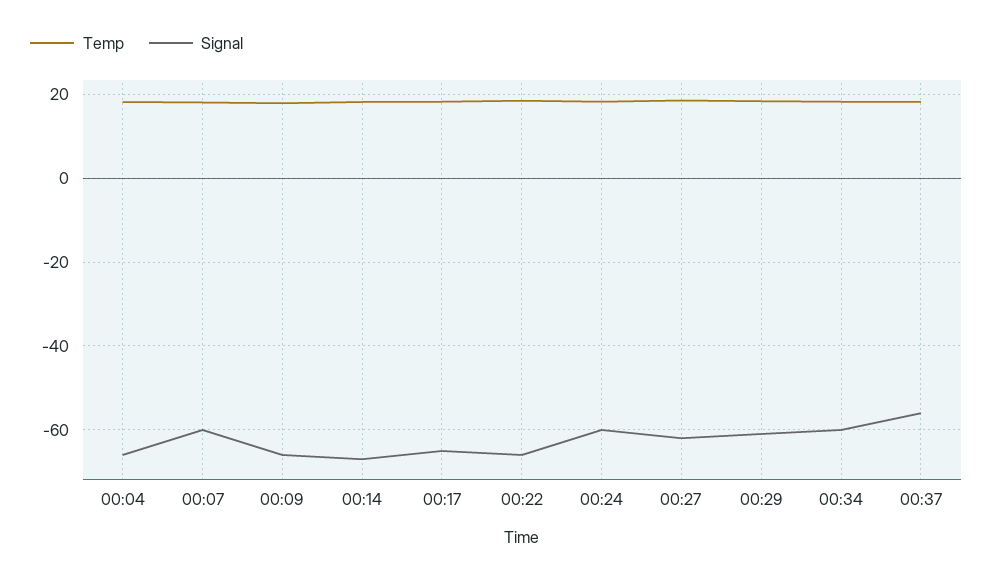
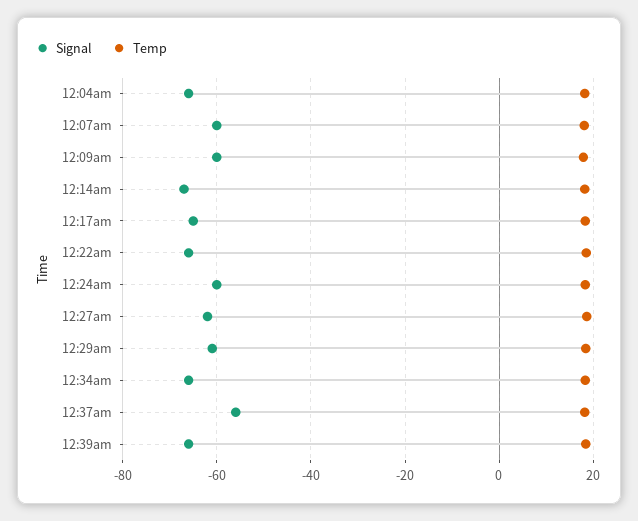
Signal, 00:09: -66 -> -60
Signal, 00:34: -60 -> -66
Signal, 12:39am: none -> -66
Temp, 12:39am: none -> 18

